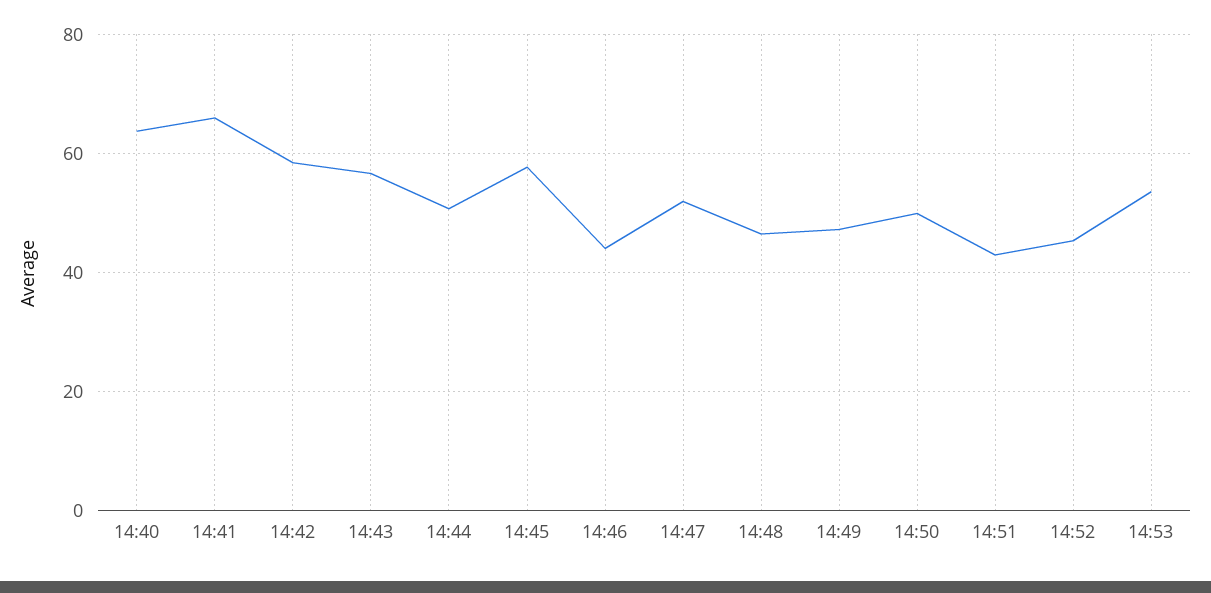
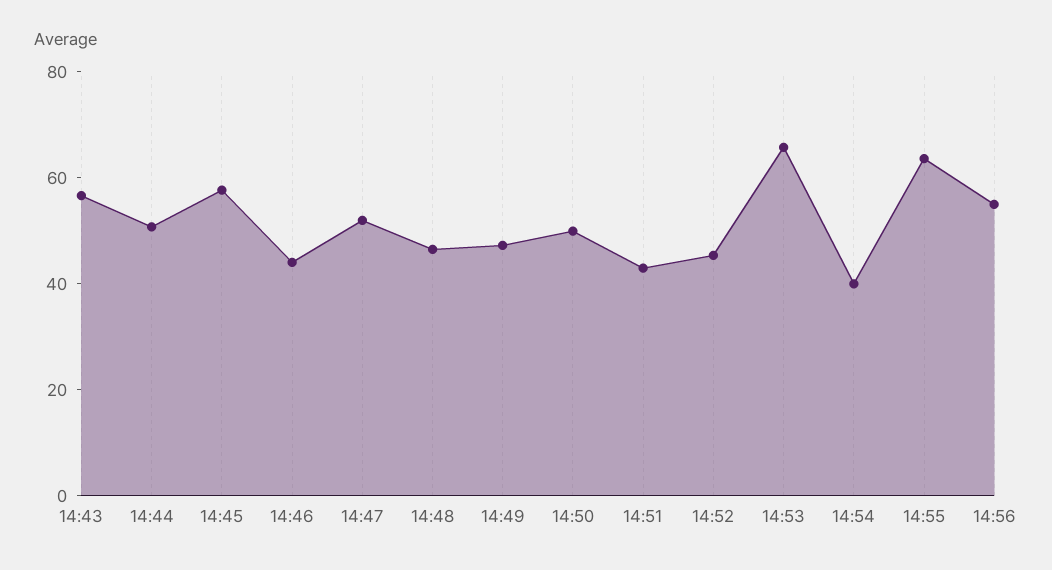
14:40: 64 -> none
14:41: 66 -> none
14:42: 58 -> none
14:53: 54 -> 65
14:54: none -> 40
14:55: none -> 65
14:56: none -> 55

